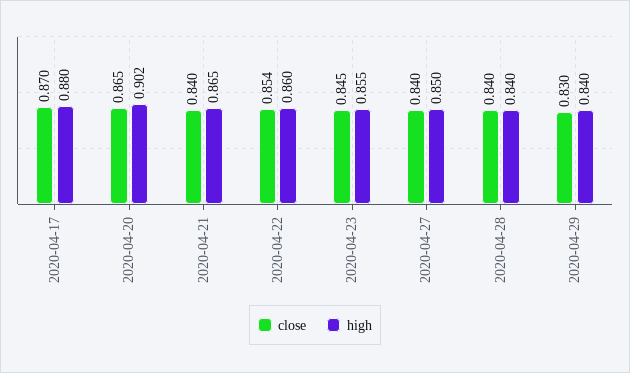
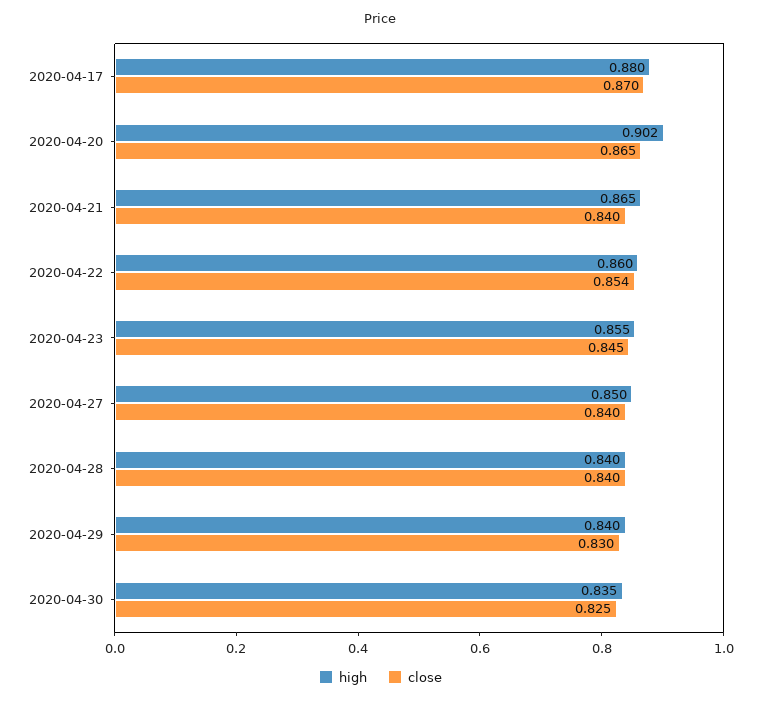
high, 2020-04-30: none -> 0.835
close, 2020-04-30: none -> 0.825

